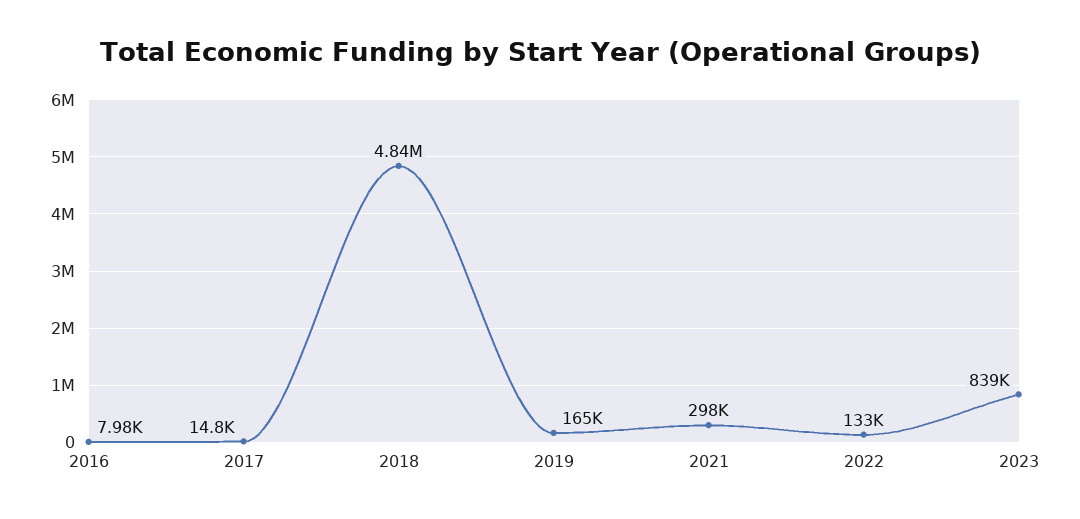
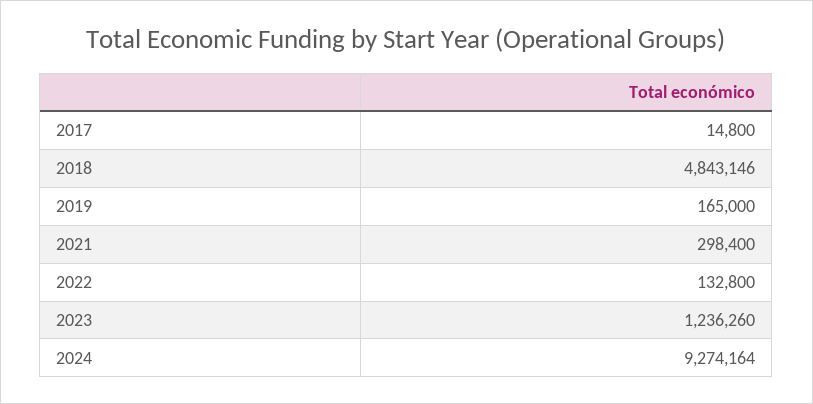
2016: 7980 -> none
2023: 839000 -> 1236260
2024: none -> 9274164

